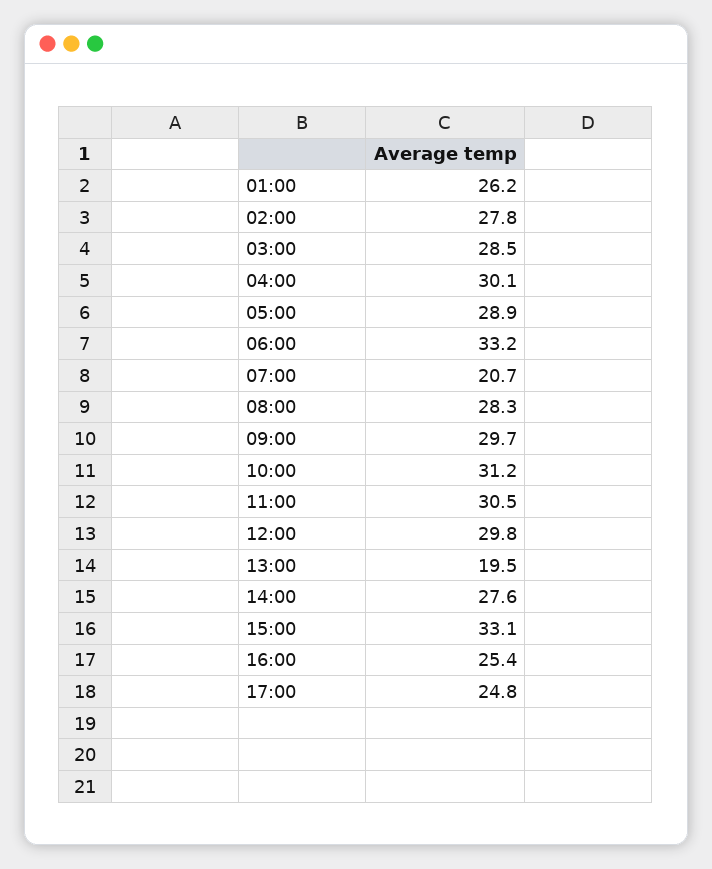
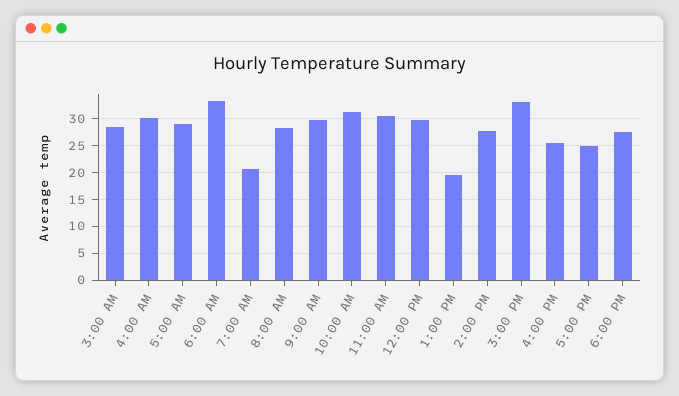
01:00: 26.2 -> none
02:00: 27.8 -> none
6:00 PM: none -> 27.5

